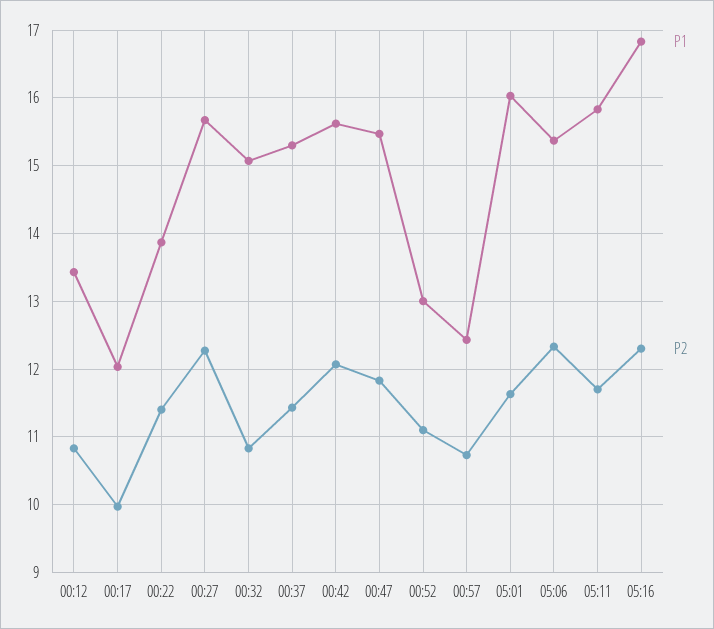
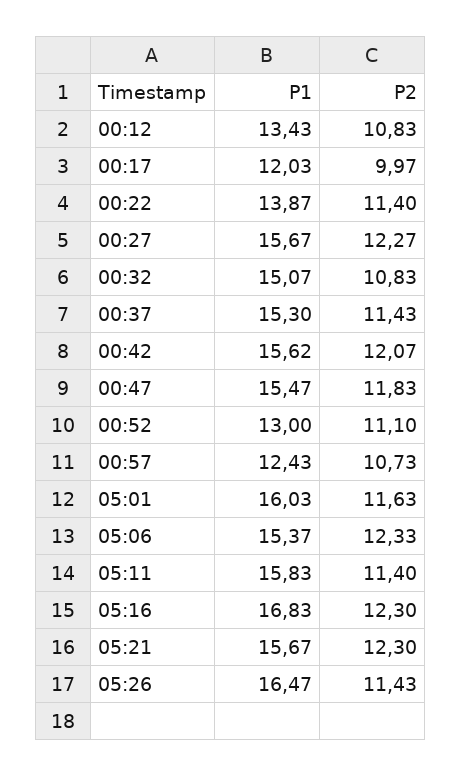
P2, 05:11: 11.7 -> 11.4
P1, 05:21: none -> 15.67
P2, 05:21: none -> 12.3
P1, 05:26: none -> 16.47
P2, 05:26: none -> 11.43

